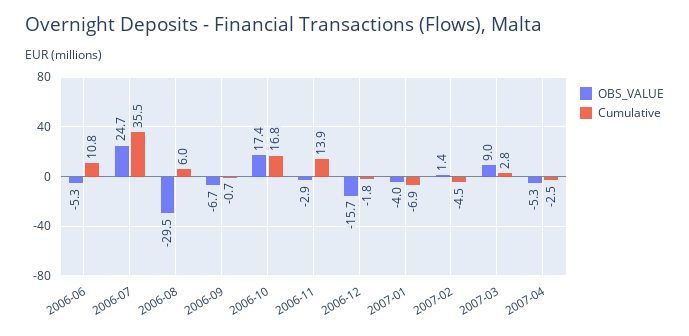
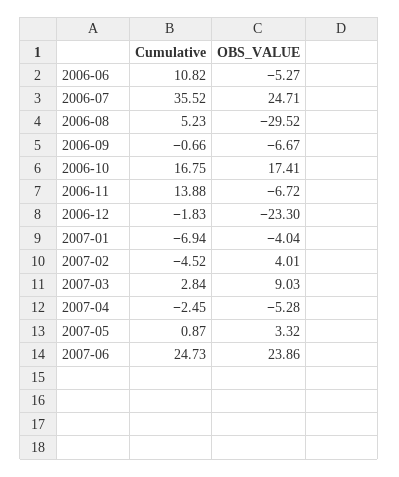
Cumulative, 2006-08: 6 -> 5.23
OBS_VALUE, 2006-11: -2.9 -> -6.72
OBS_VALUE, 2006-12: -15.7 -> -23.3
OBS_VALUE, 2007-02: 1.4 -> 4.01
Cumulative, 2007-05: none -> 0.87
OBS_VALUE, 2007-05: none -> 3.32
Cumulative, 2007-06: none -> 24.73
OBS_VALUE, 2007-06: none -> 23.86

